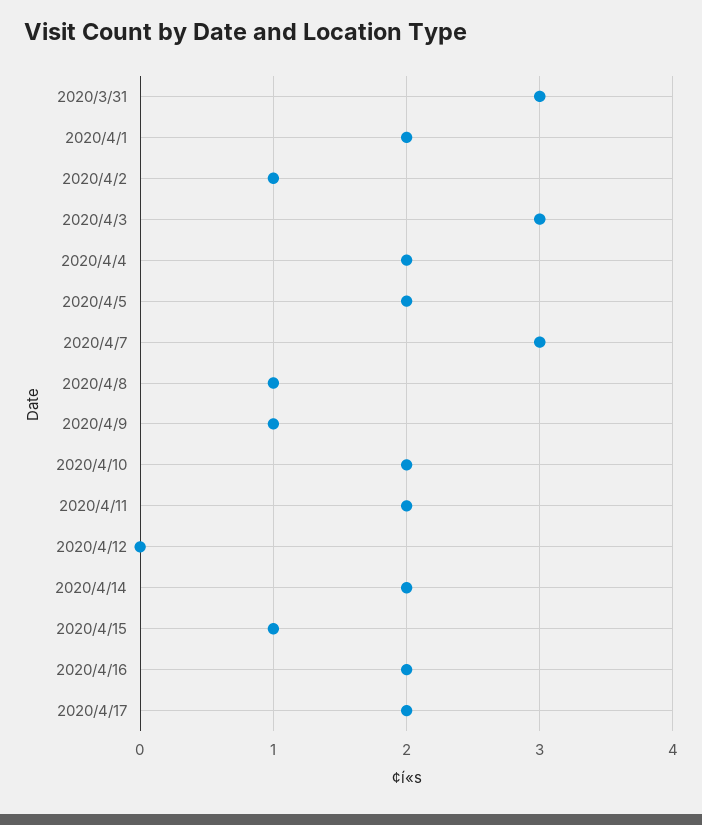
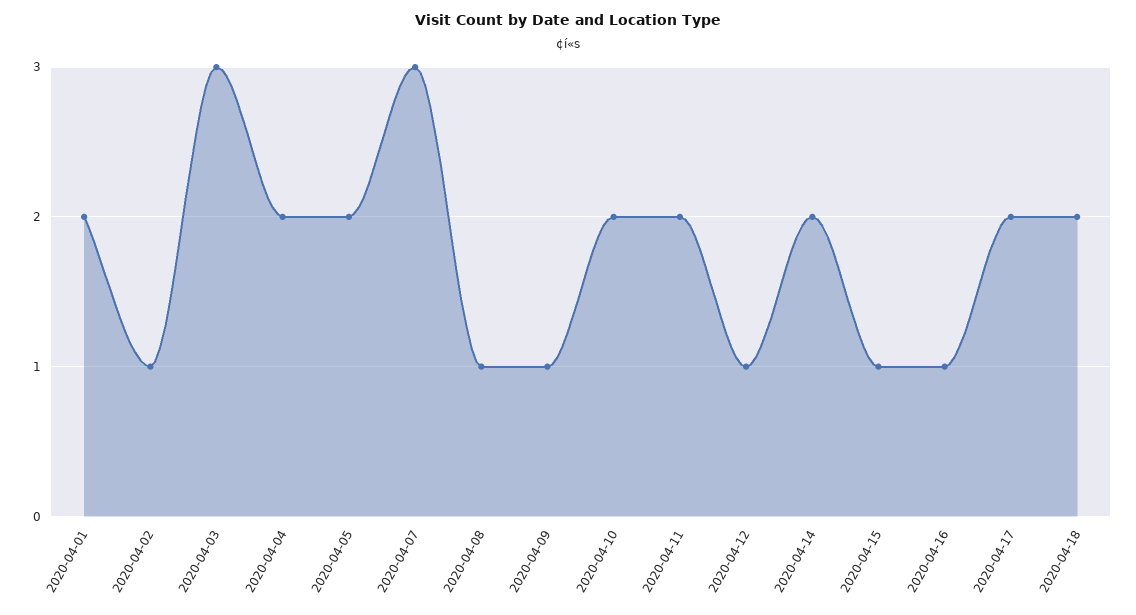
2020/3/31: 3 -> none
2020/4/12: 0 -> 1
2020/4/16: 2 -> 1
2020-04-18: none -> 2

